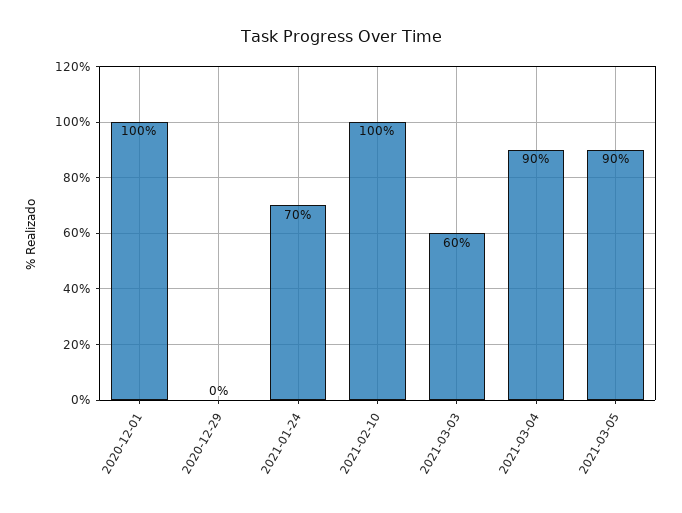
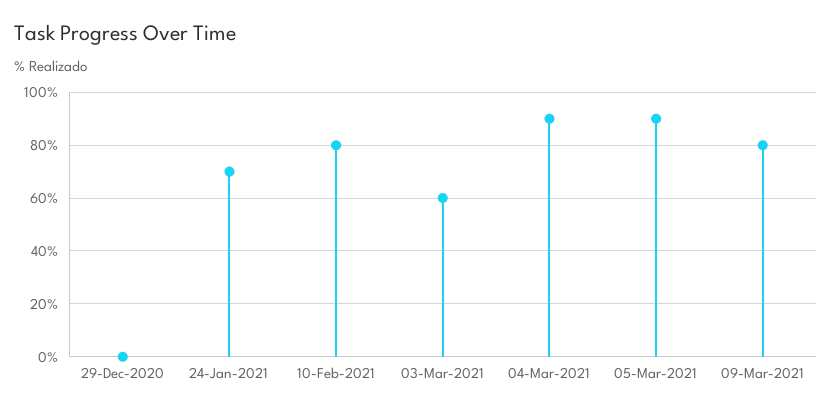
2020-12-01: 100 -> none
2021-02-10: 100 -> 80
09-Mar-2021: none -> 80

